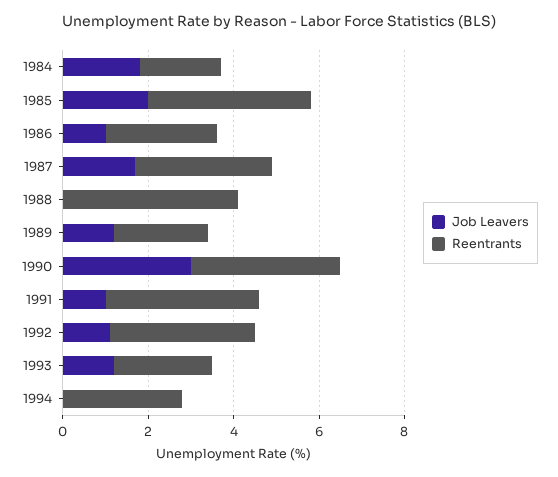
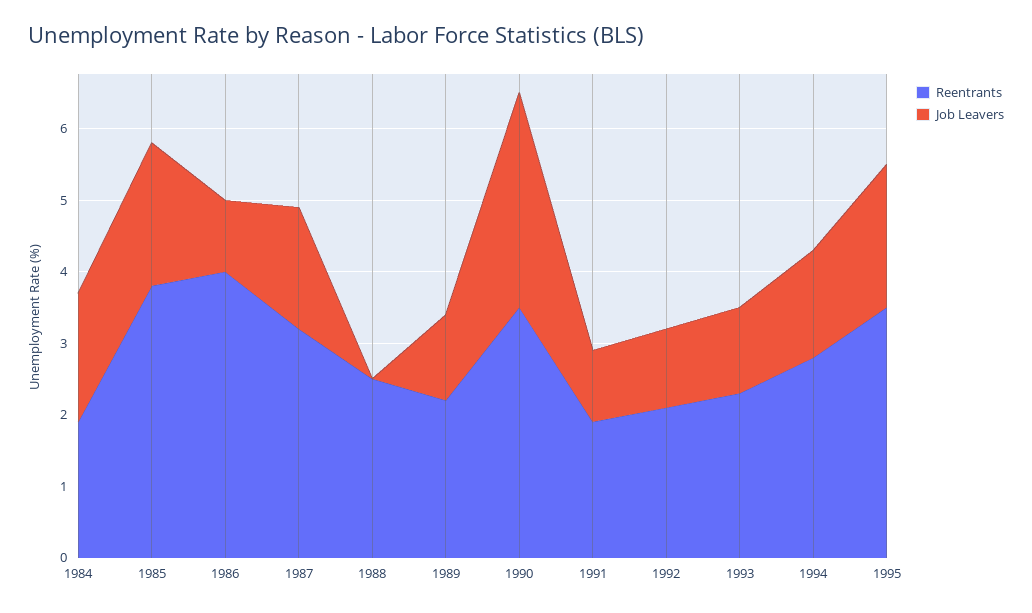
Reentrants, 1986: 2.5 -> 4
Reentrants, 1988: 4 -> 2.5
Reentrants, 1991: 3.5 -> 2
Reentrants, 1992: 3.5 -> 2
Job Leavers, 1994: 0 -> 1.5
Reentrants, 1995: none -> 3.5
Job Leavers, 1995: none -> 2

